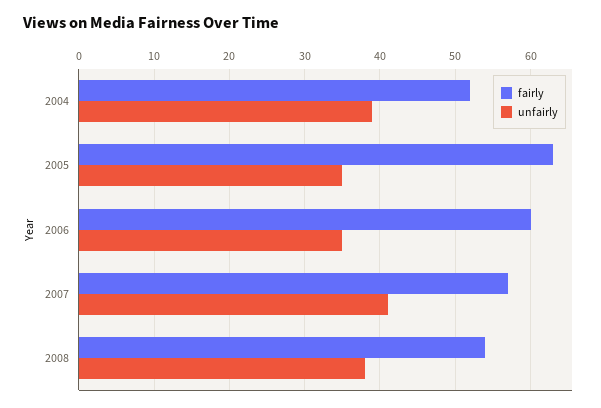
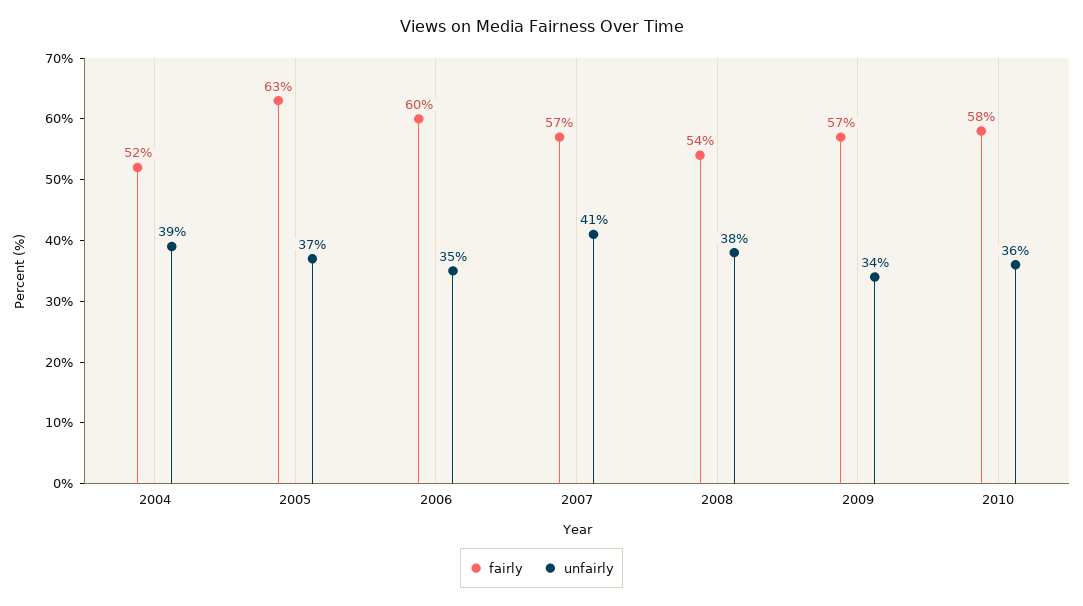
unfairly, 2005: 35 -> 37
fairly, 2009: none -> 57
unfairly, 2009: none -> 34
fairly, 2010: none -> 58
unfairly, 2010: none -> 36

